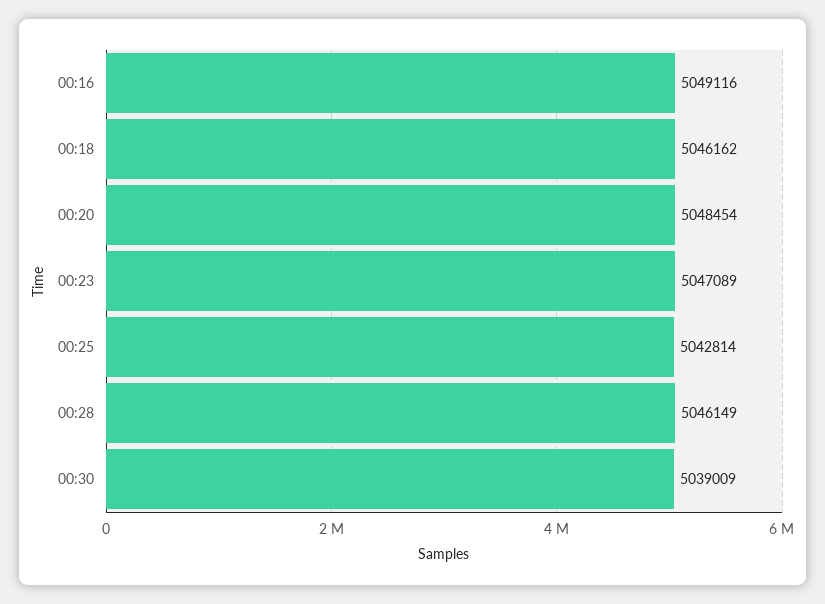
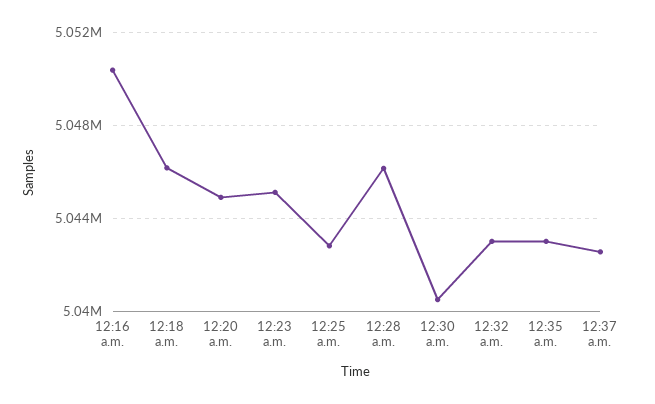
00:16: 5049116 -> 5050500
00:20: 5048454 -> 5045000
00:23: 5047089 -> 5045000
00:30: 5039009 -> 5040500
12:32 a.m.: none -> 5043000
12:35 a.m.: none -> 5043000
12:37 a.m.: none -> 5042500

